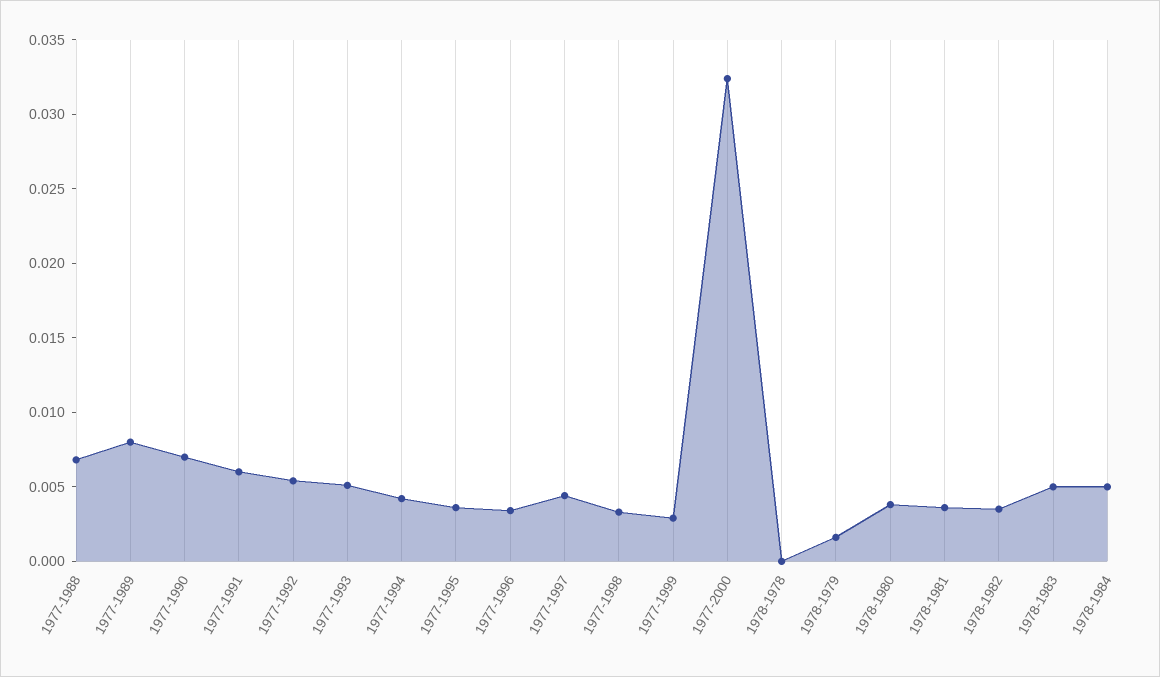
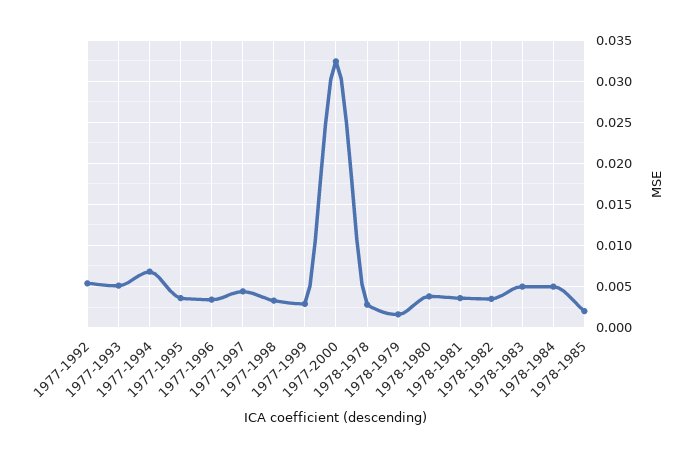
1977-1988: 0.007 -> none
1977-1989: 0.008 -> none
1977-1990: 0.007 -> none
1977-1991: 0.006 -> none
1977-1994: 0.004 -> 0.007
1978-1978: 0 -> 0.003
1978-1985: none -> 0.002

